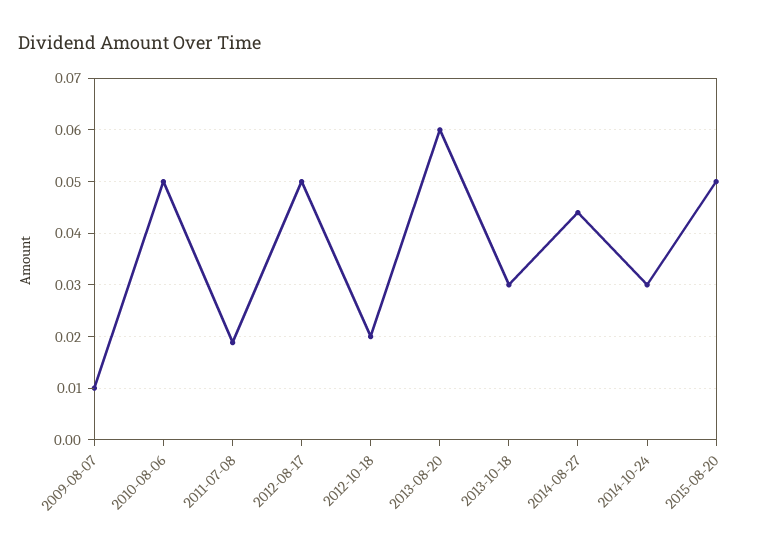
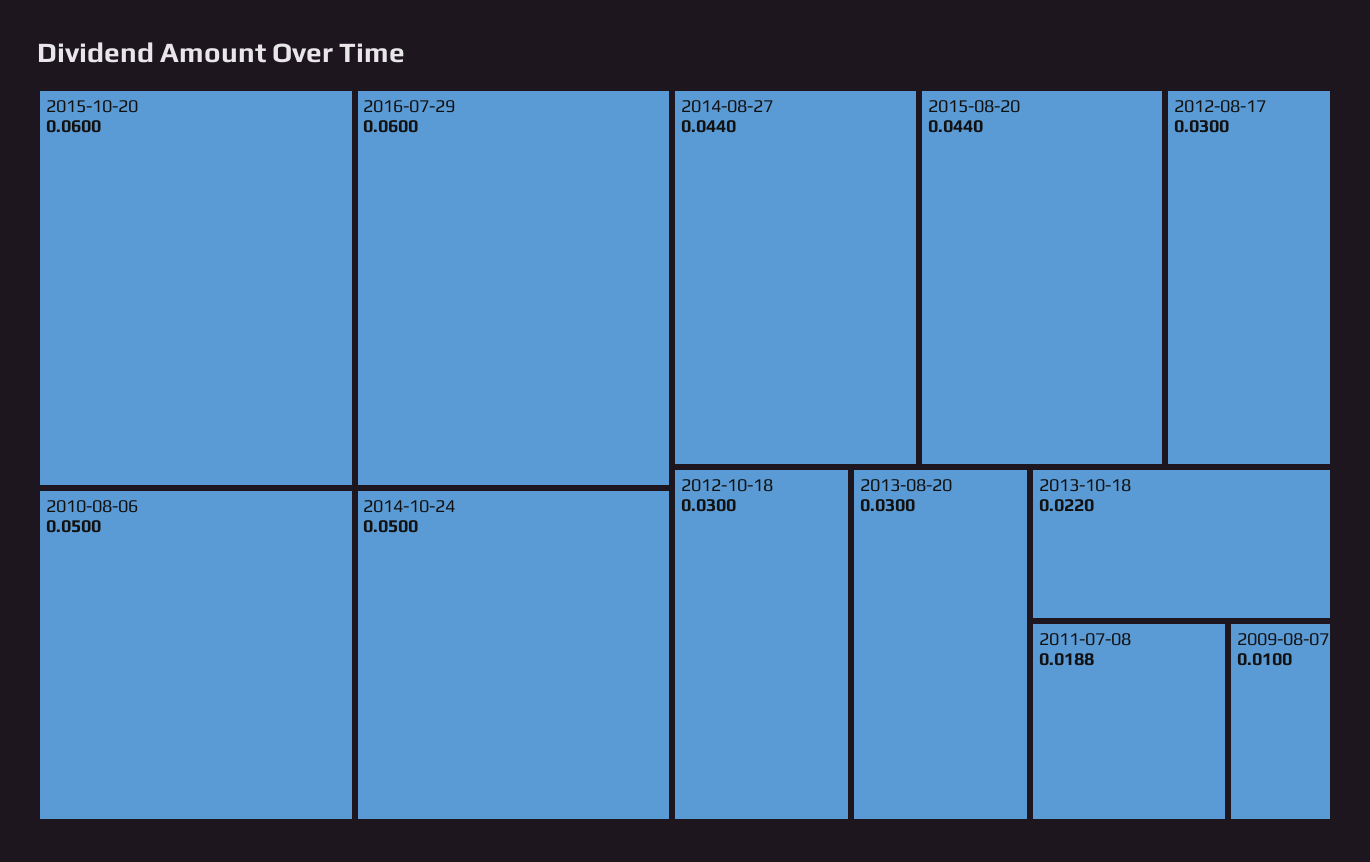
2012-08-17: 0.05 -> 0.03
2012-10-18: 0.02 -> 0.03
2013-08-20: 0.06 -> 0.03
2013-10-18: 0.03 -> 0.022
2014-10-24: 0.03 -> 0.05
2015-08-20: 0.05 -> 0.044
2015-10-20: none -> 0.06
2016-07-29: none -> 0.06

